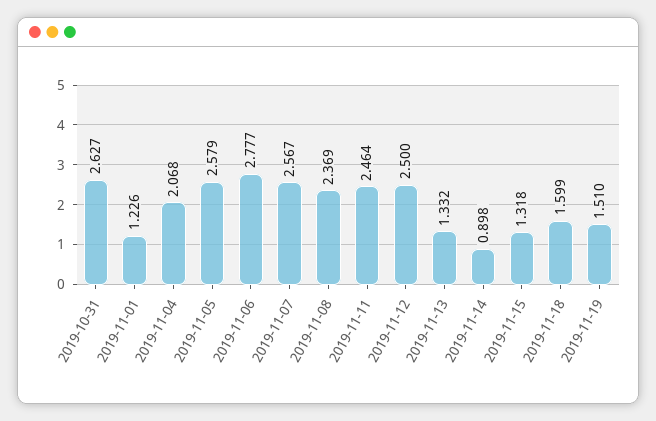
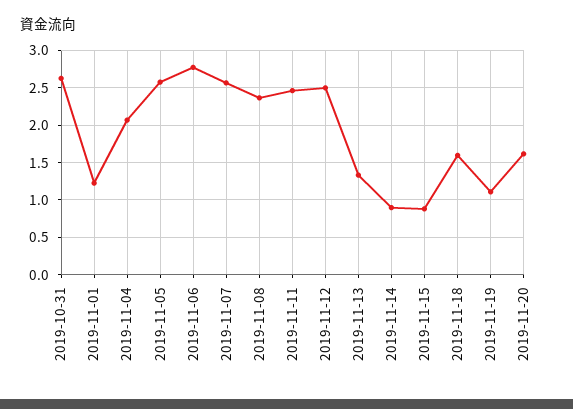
2019-11-15: 1.318 -> 0.9
2019-11-19: 1.51 -> 1.1
2019-11-20: none -> 1.6

